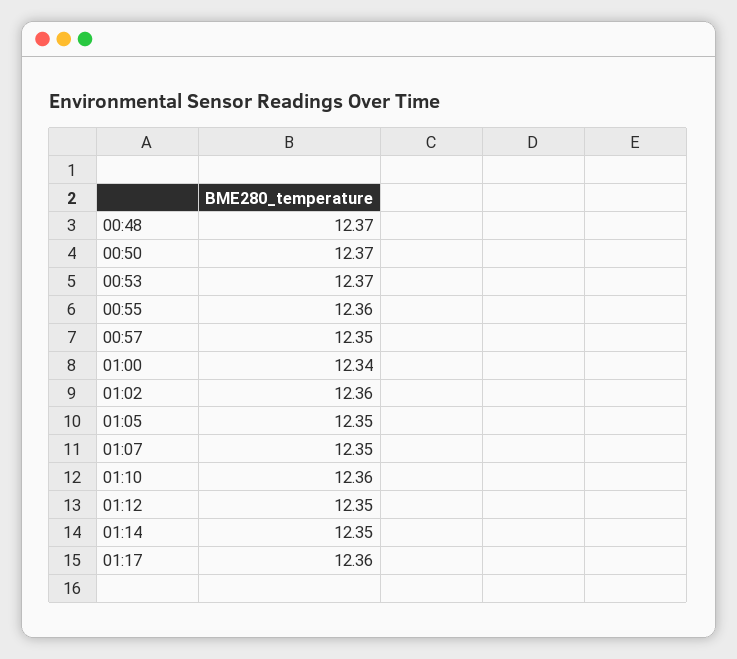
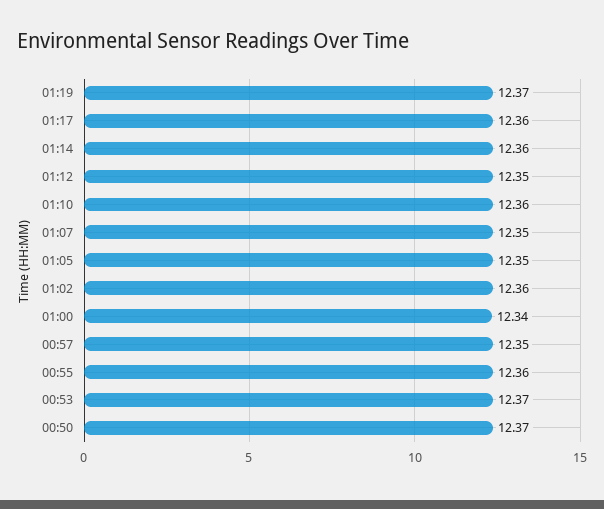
00:48: 12.37 -> none
01:14: 12.35 -> 12.36
01:19: none -> 12.37

